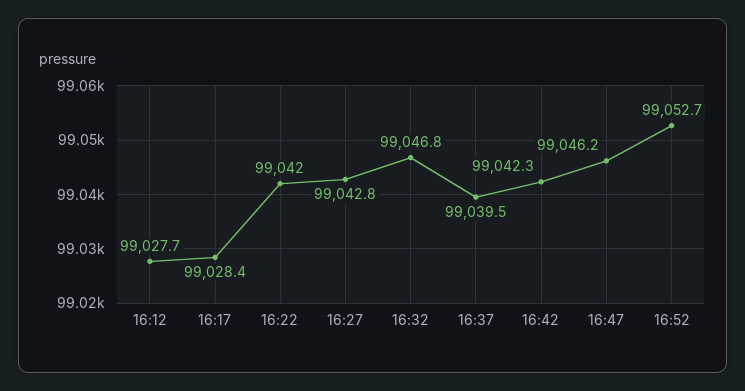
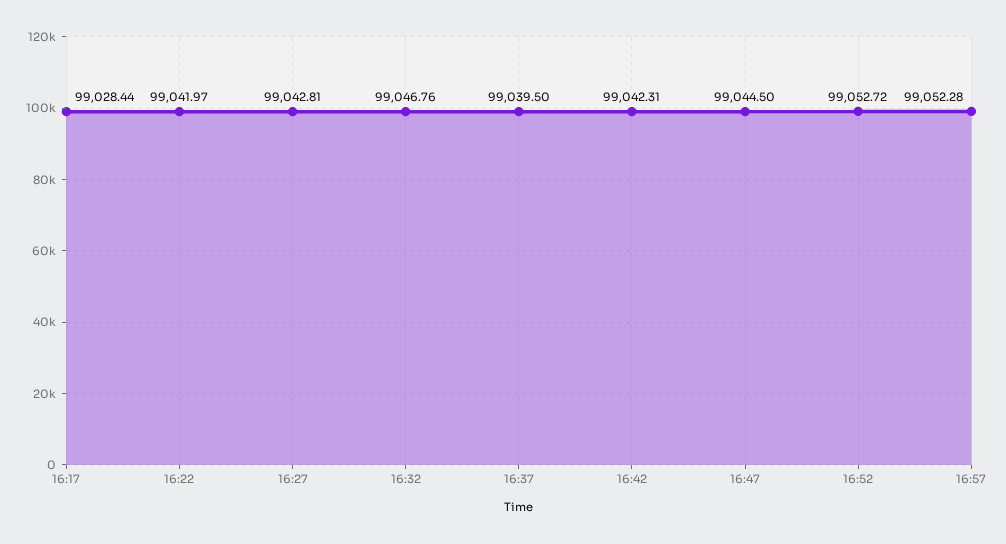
16:12: 99027.7 -> none
16:47: 99046.2 -> 99044.5
16:57: none -> 99052.28

